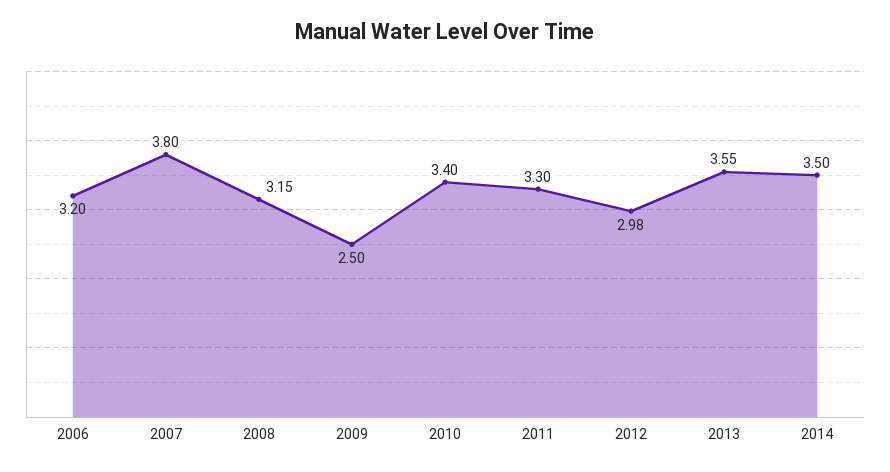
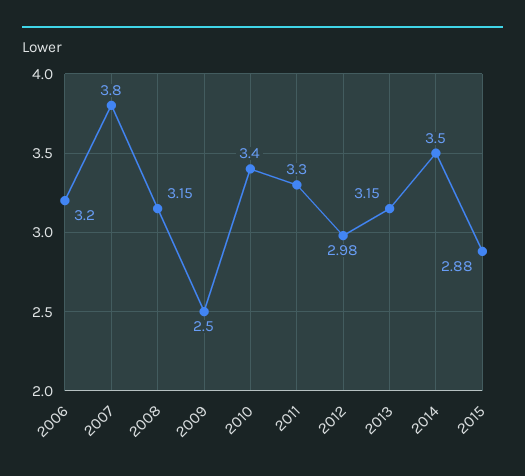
2013: 3.55 -> 3.15
2015: none -> 2.88

